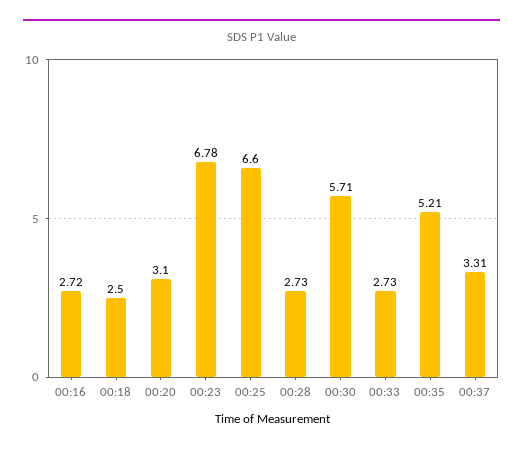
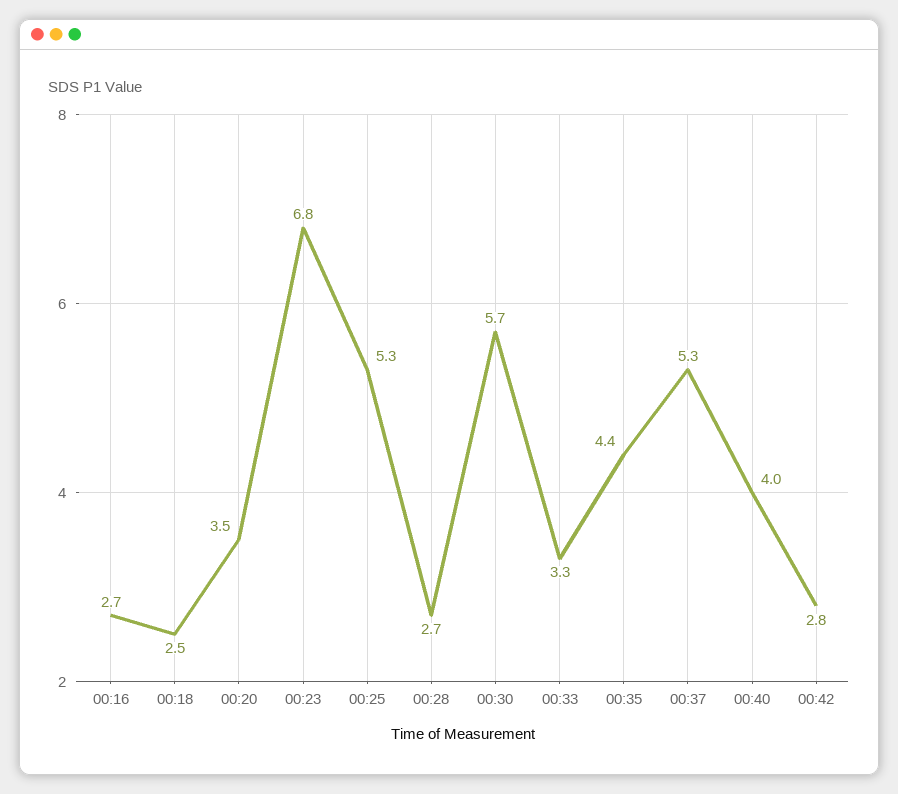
00:20: 3.1 -> 3.5
00:25: 6.6 -> 5.3
00:33: 2.73 -> 3.3
00:35: 5.21 -> 4.4
00:37: 3.31 -> 5.3
00:40: none -> 4
00:42: none -> 2.8

